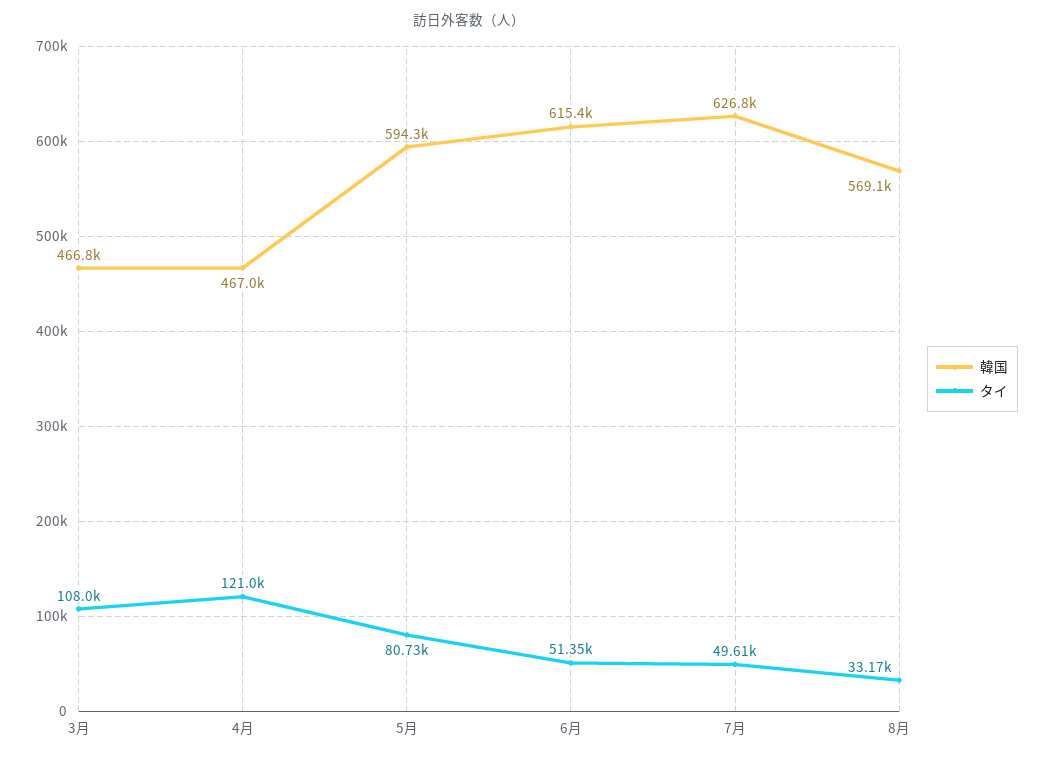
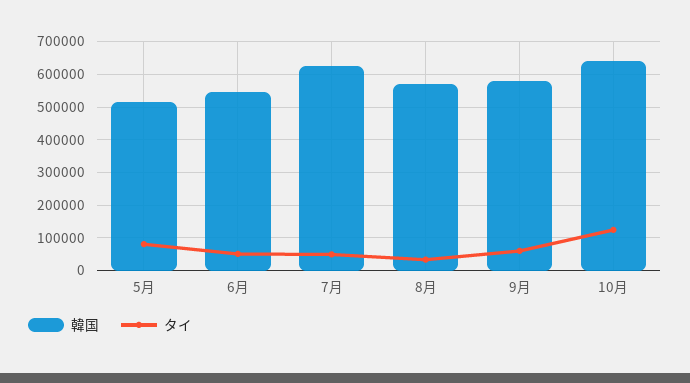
韓国, 3月: 466800 -> none
タイ, 3月: 108000 -> none
韓国, 4月: 467000 -> none
タイ, 4月: 121000 -> none
韓国, 5月: 594300 -> 520000
韓国, 6月: 615400 -> 540000
韓国, 9月: none -> 580000
タイ, 9月: none -> 60000
韓国, 10月: none -> 640000
タイ, 10月: none -> 120000

